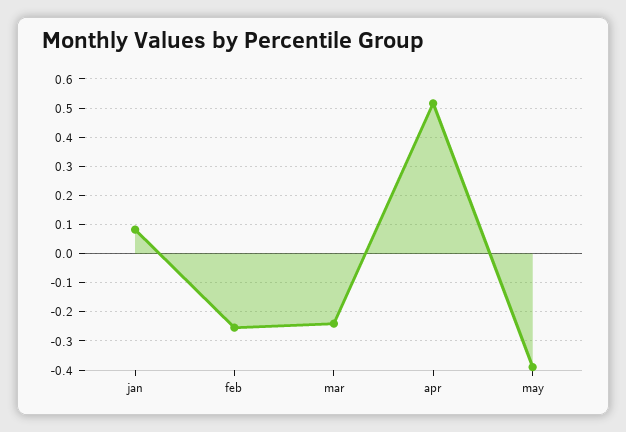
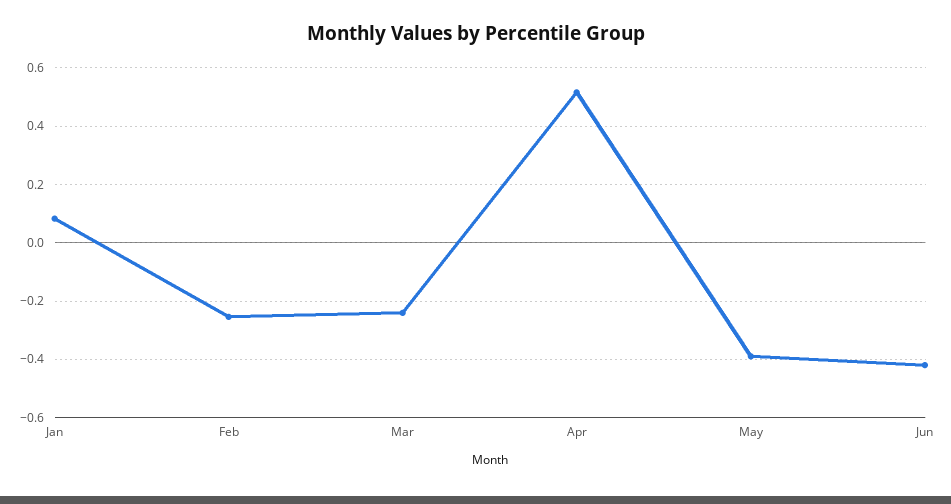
Jun: none -> -0.425

